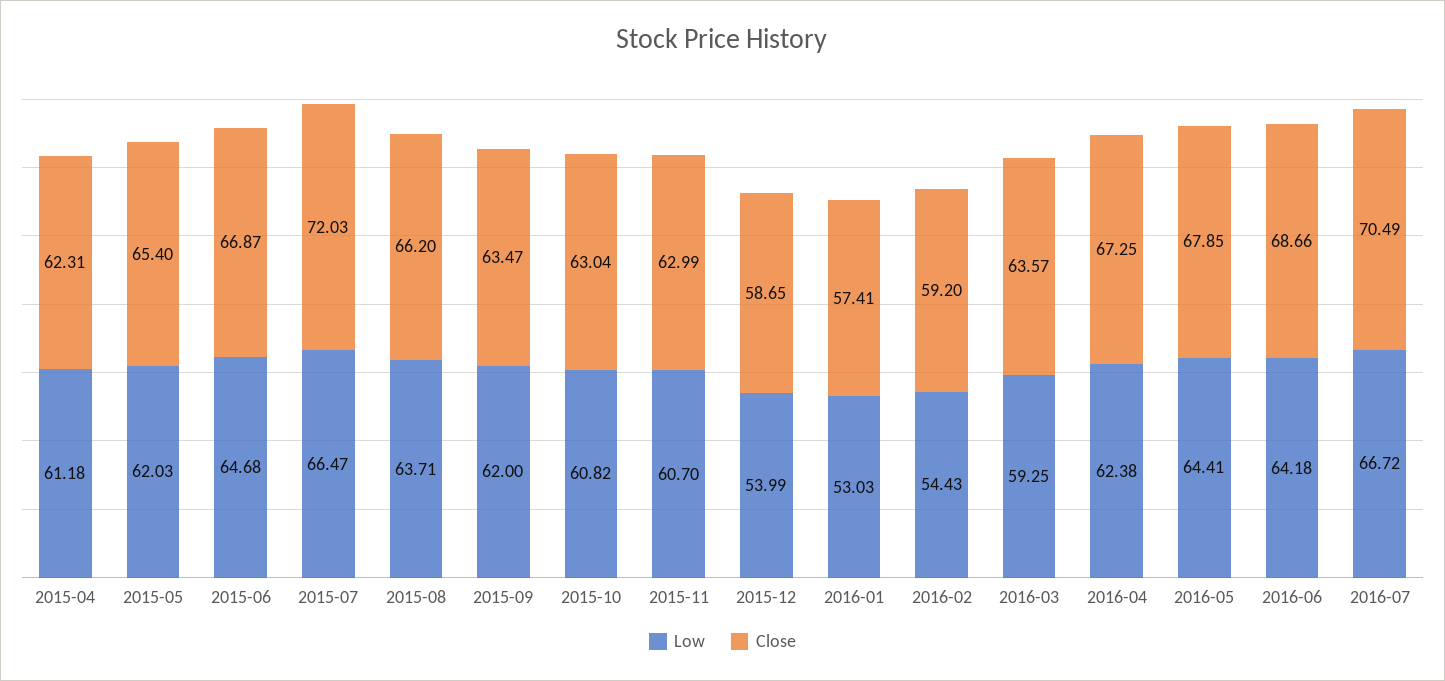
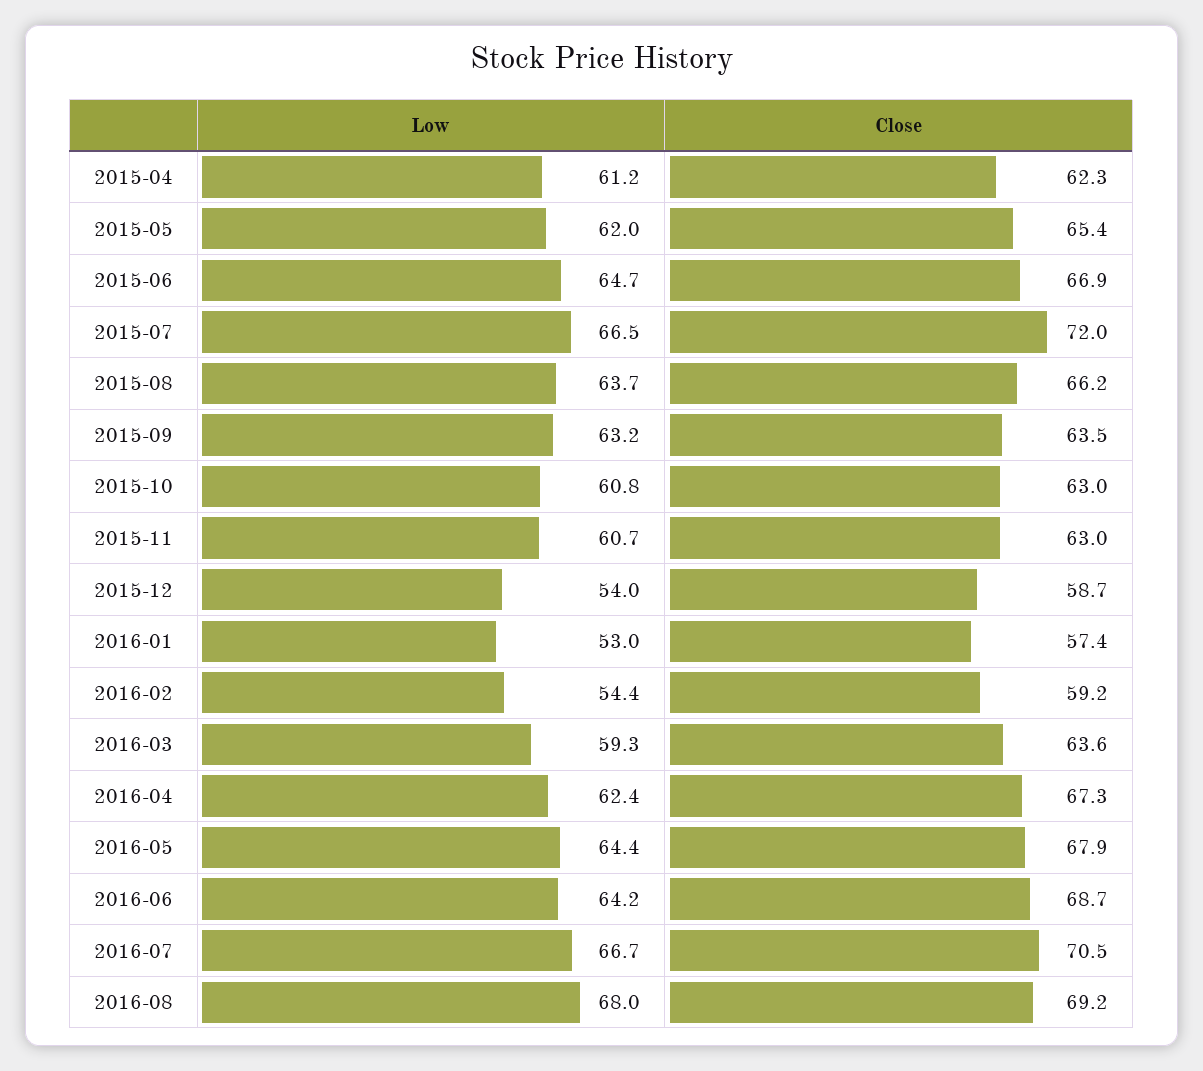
Low, 2015-09: 62 -> 63.2
Low, 2016-08: none -> 68
Close, 2016-08: none -> 69.2

